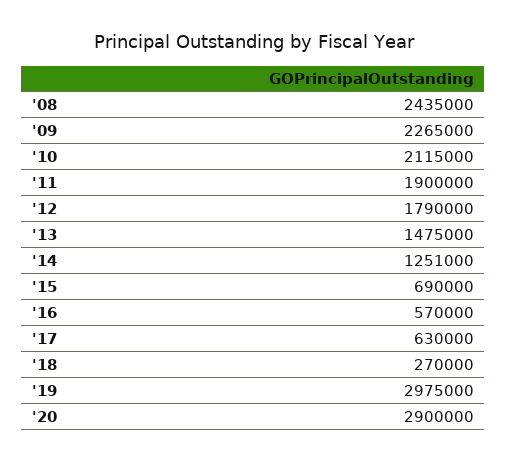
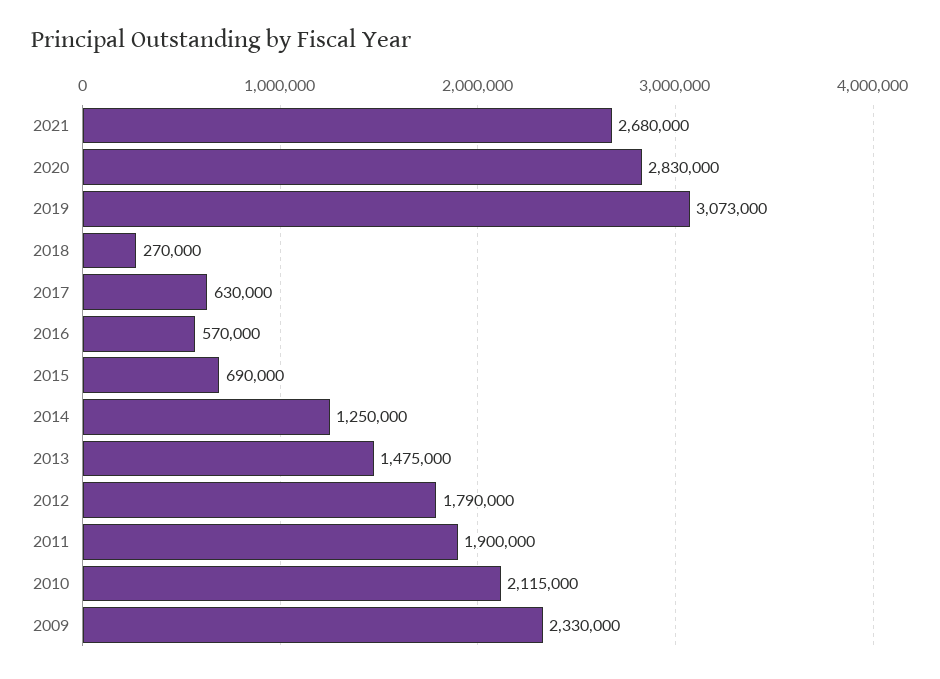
'08: 2435000 -> none
'09: 2265000 -> 2330000
'14: 1251000 -> 1250000
'19: 2975000 -> 3073000
'20: 2900000 -> 2830000
2021: none -> 2680000

